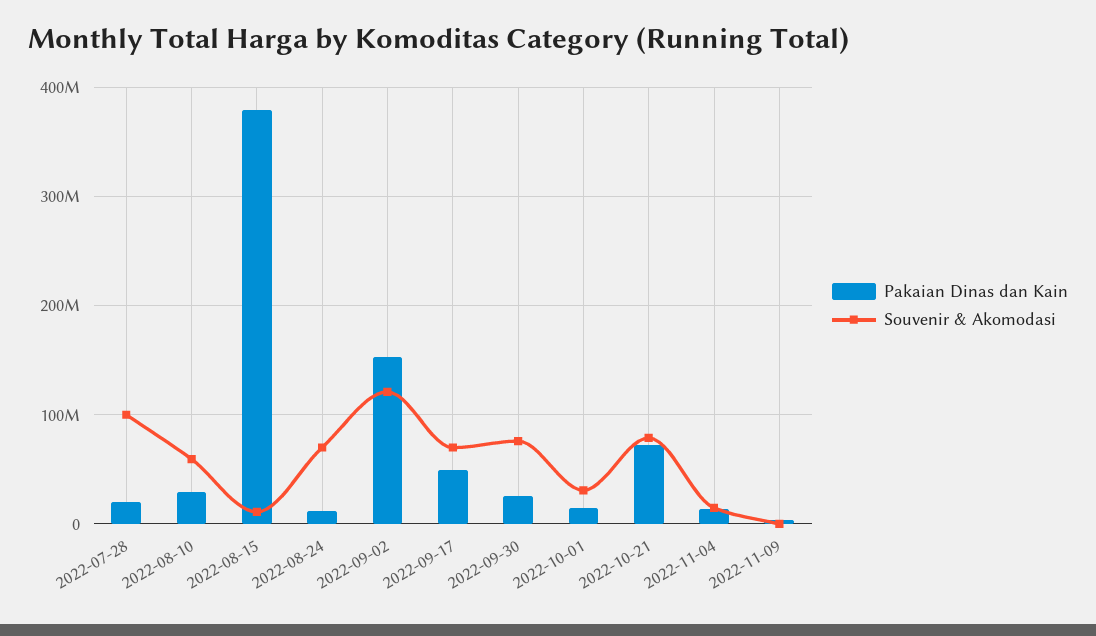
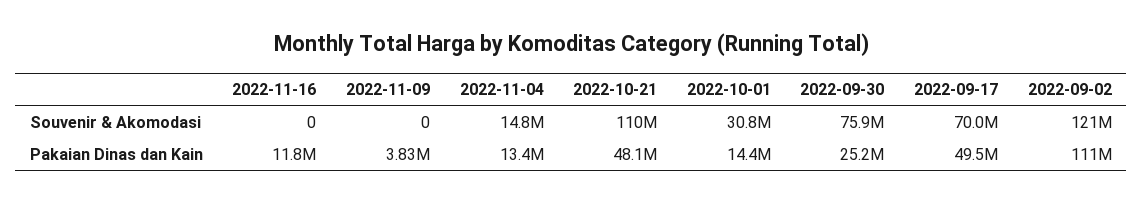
Pakaian Dinas dan Kain, 2022-07-28: 20000000 -> none
Souvenir & Akomodasi, 2022-07-28: 100000000 -> none
Pakaian Dinas dan Kain, 2022-08-10: 30000000 -> none
Souvenir & Akomodasi, 2022-08-10: 60000000 -> none
Pakaian Dinas dan Kain, 2022-08-15: 380000000 -> none
Souvenir & Akomodasi, 2022-08-15: 10000000 -> none
Pakaian Dinas dan Kain, 2022-08-24: 10000000 -> none
Souvenir & Akomodasi, 2022-08-24: 70000000 -> none
Pakaian Dinas dan Kain, 2022-09-02: 150000000 -> 111000000
Pakaian Dinas dan Kain, 2022-10-21: 70000000 -> 48100000
Souvenir & Akomodasi, 2022-10-21: 80000000 -> 110000000
Souvenir & Akomodasi, 2022-11-16: none -> 0
Pakaian Dinas dan Kain, 2022-11-16: none -> 11800000

